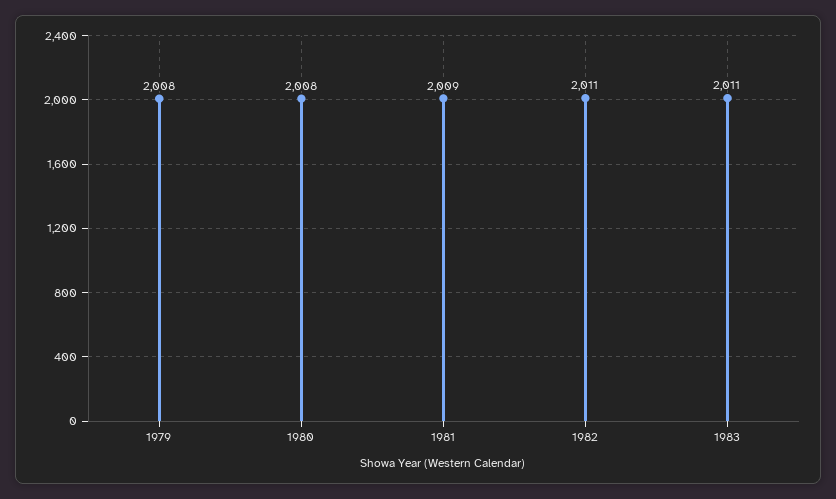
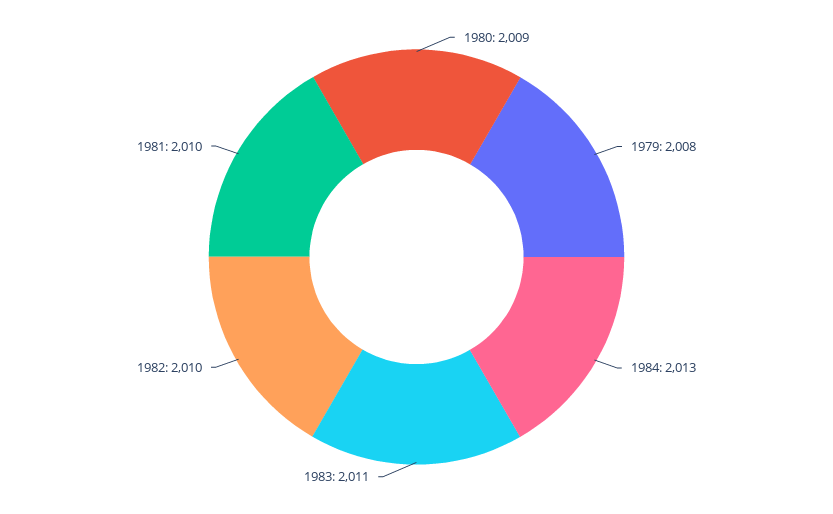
1980: 2008 -> 2009
1981: 2009 -> 2010
1982: 2011 -> 2010
1984: none -> 2013

